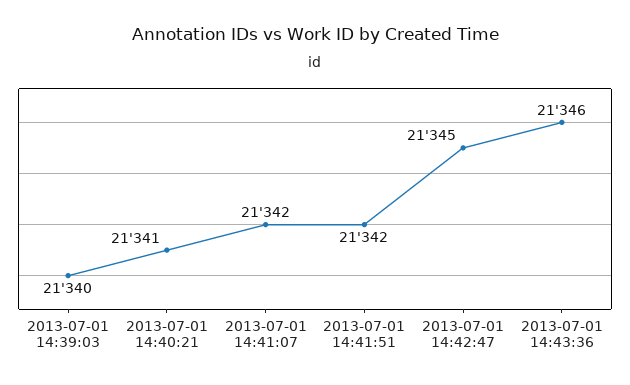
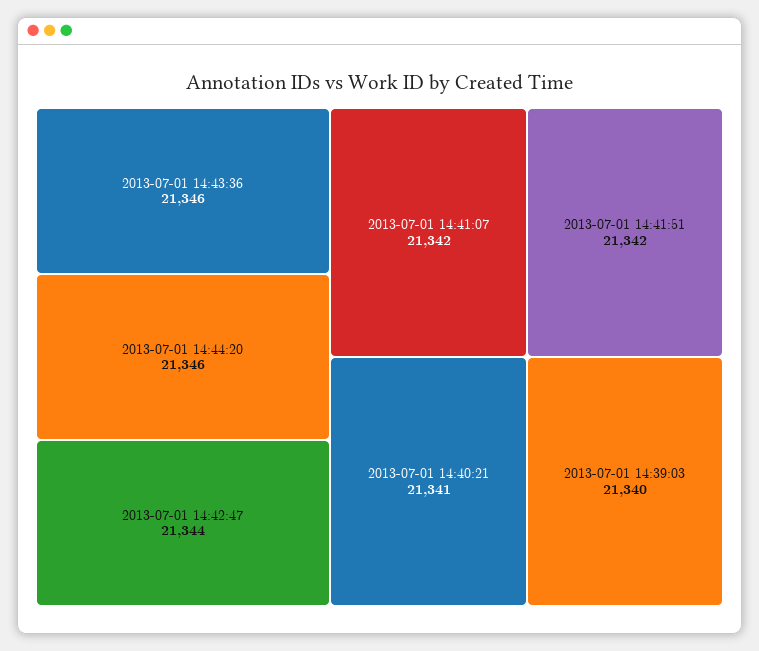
2013-07-01 14:42:47: 21345 -> 21344
2013-07-01 14:44:20: none -> 21346

